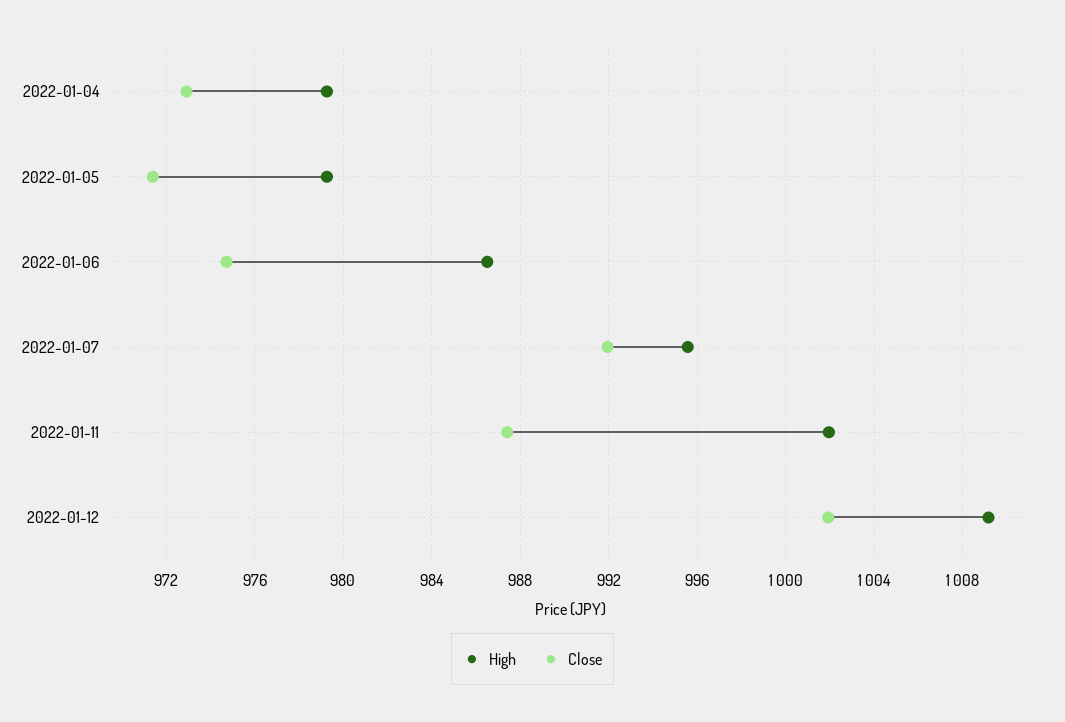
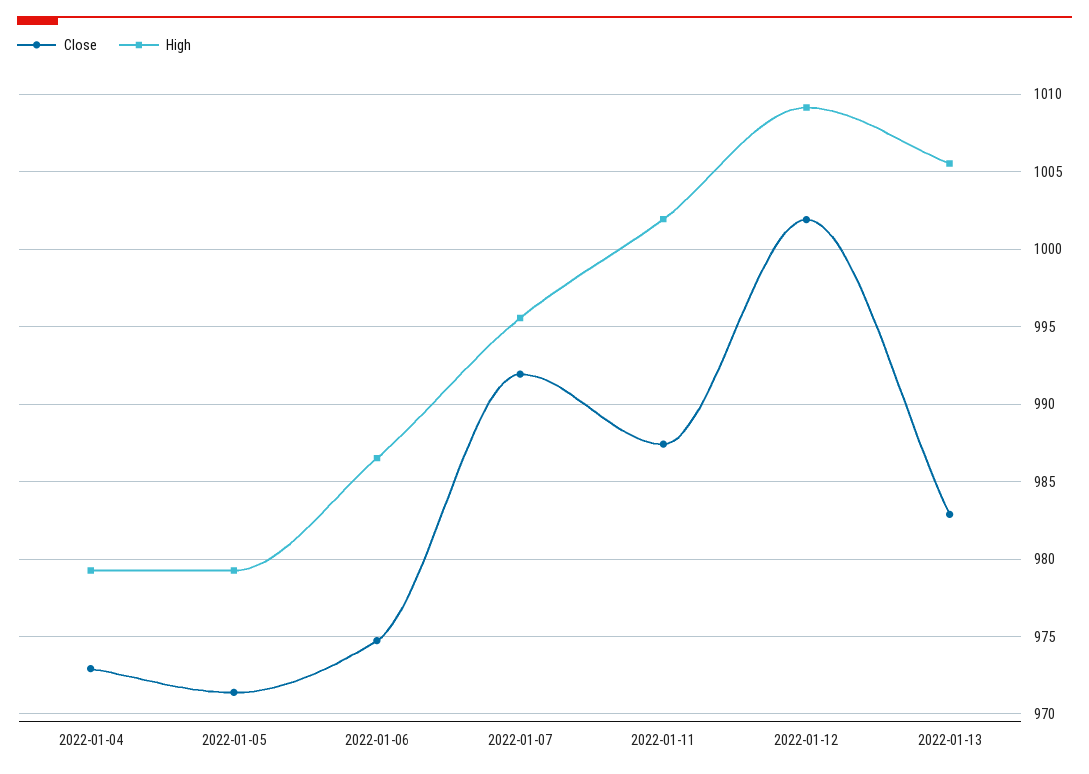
Close, 2022-01-13: none -> 983
High, 2022-01-13: none -> 1005.5

